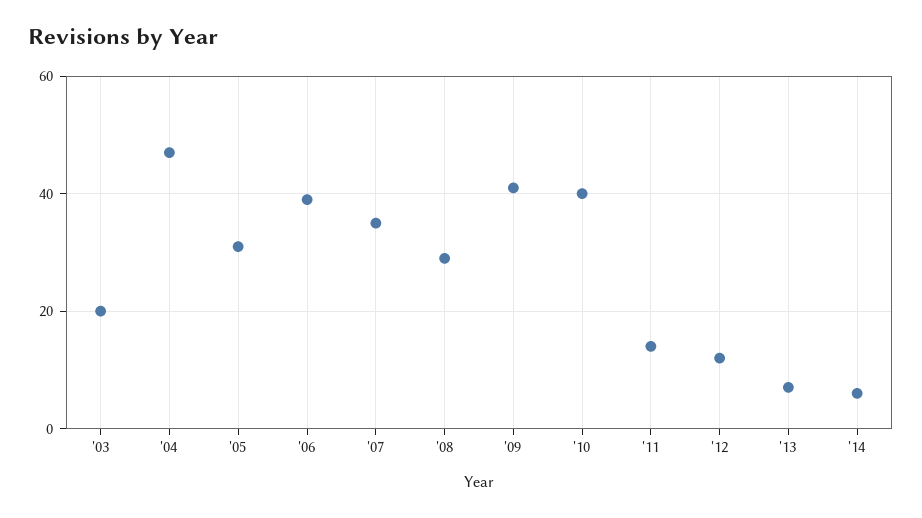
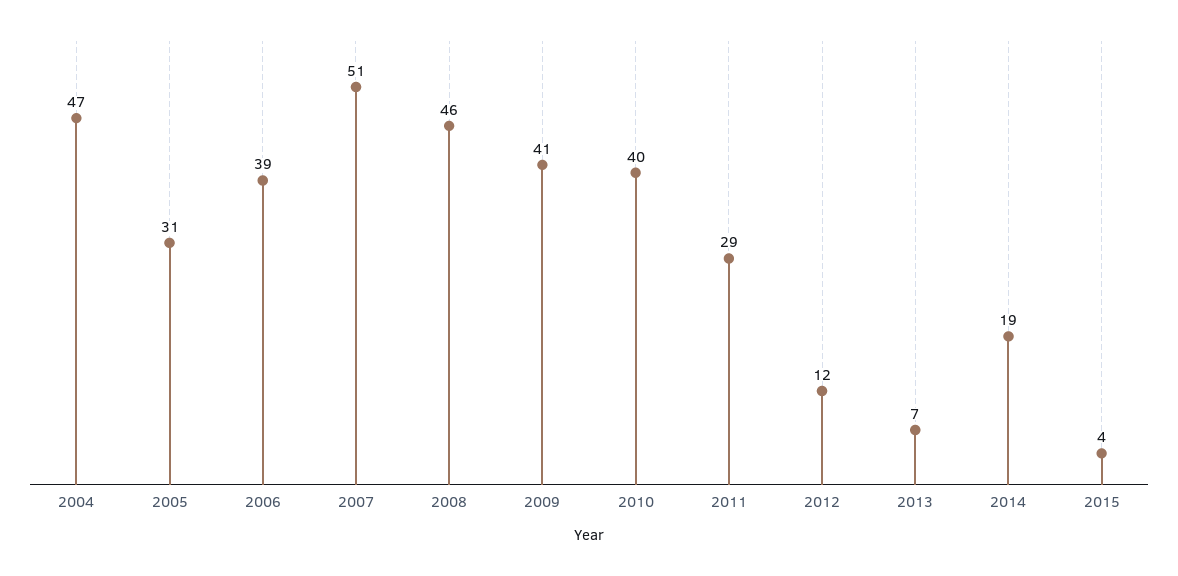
'03: 20 -> none
'07: 35 -> 51
'08: 30 -> 46
'11: 15 -> 29
'14: 5 -> 19
2015: none -> 4

